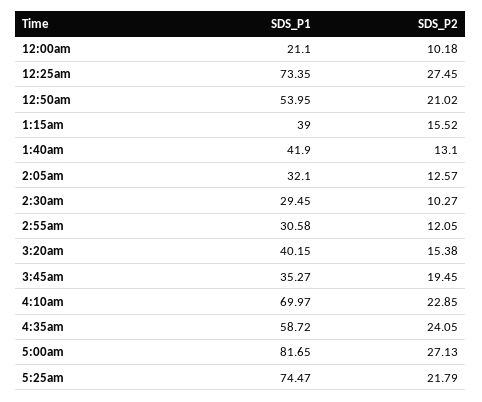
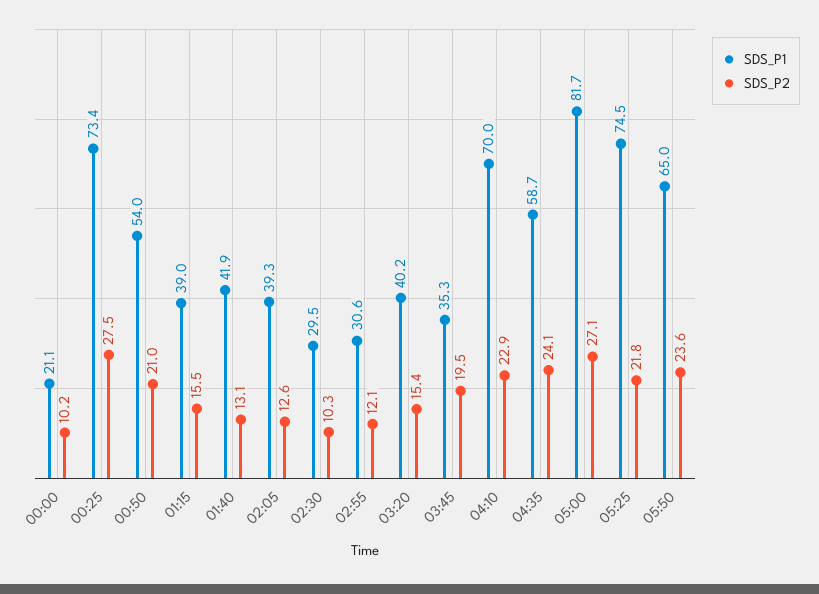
SDS_P1, 2:05am: 32.1 -> 39.3
SDS_P1, 05:50: none -> 65
SDS_P2, 05:50: none -> 23.6

